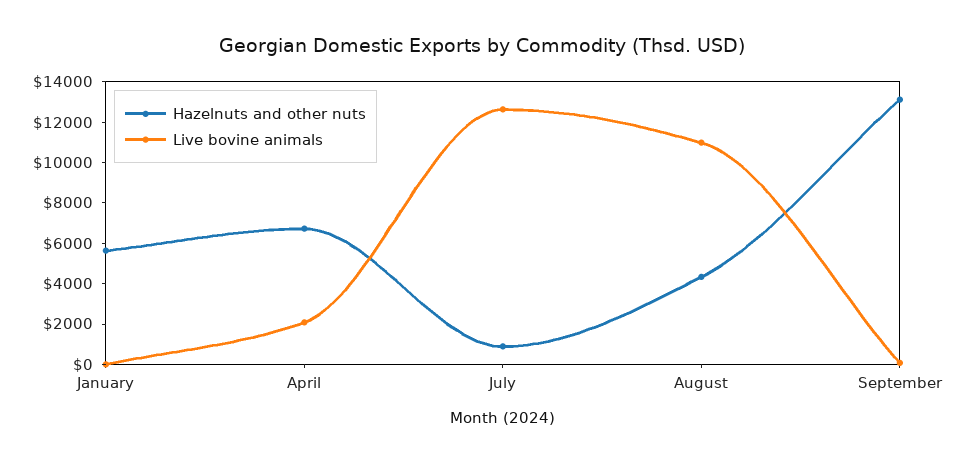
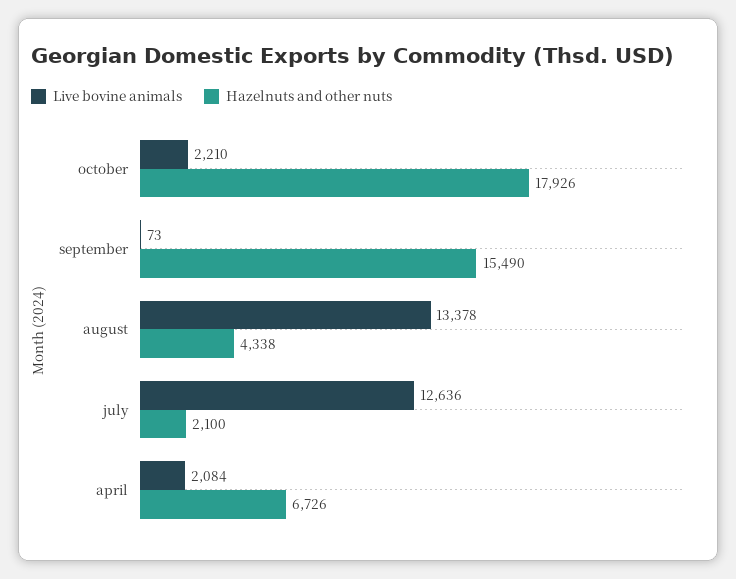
Hazelnuts and other nuts, January: 5500 -> none
Live bovine animals, January: 0 -> none
Hazelnuts and other nuts, July: 1000 -> 2100
Live bovine animals, August: 11000 -> 13378
Hazelnuts and other nuts, September: 13000 -> 15490
Live bovine animals, october: none -> 2210
Hazelnuts and other nuts, october: none -> 17926

